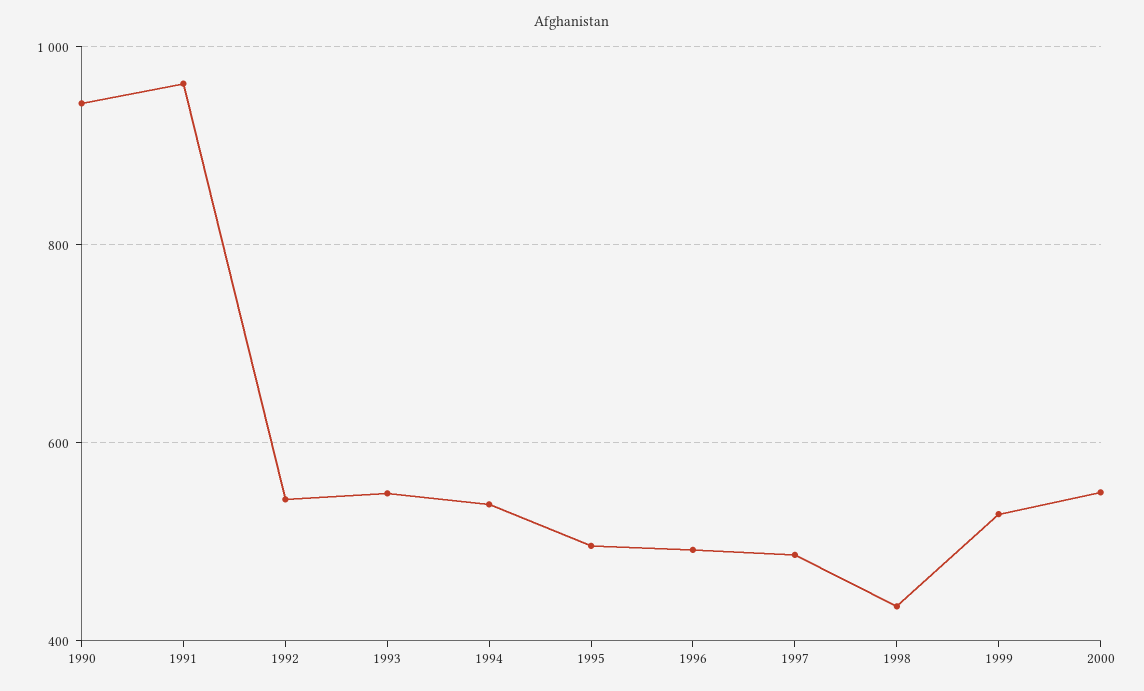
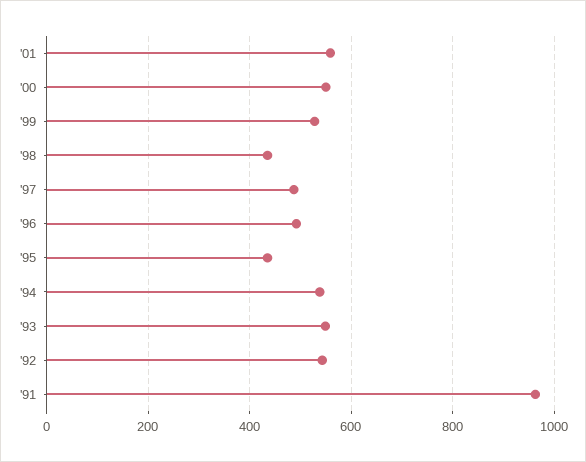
1990: 940 -> none
1995: 500 -> 440
'01: none -> 560

